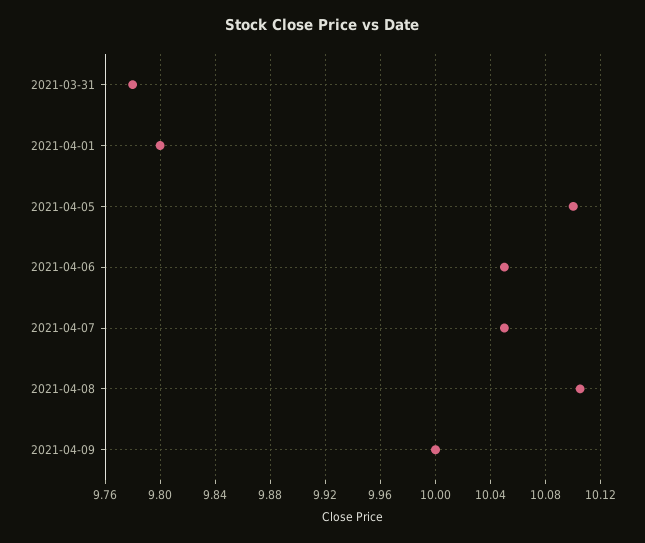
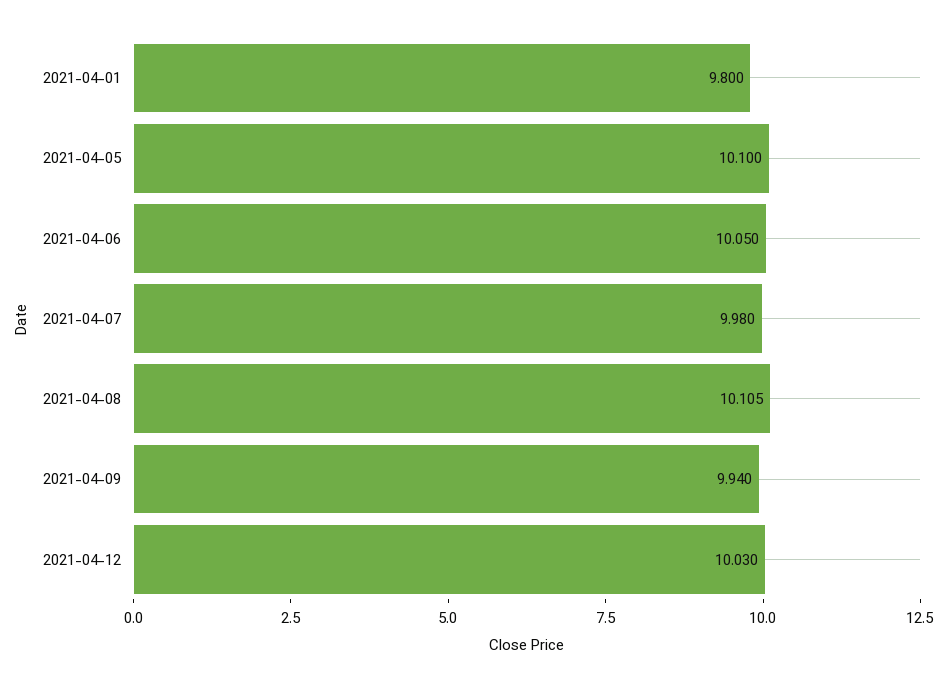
2021-03-31: 9.78 -> none
2021-04-07: 10.05 -> 9.98
2021-04-09: 10 -> 9.94
2021-04-12: none -> 10.03

